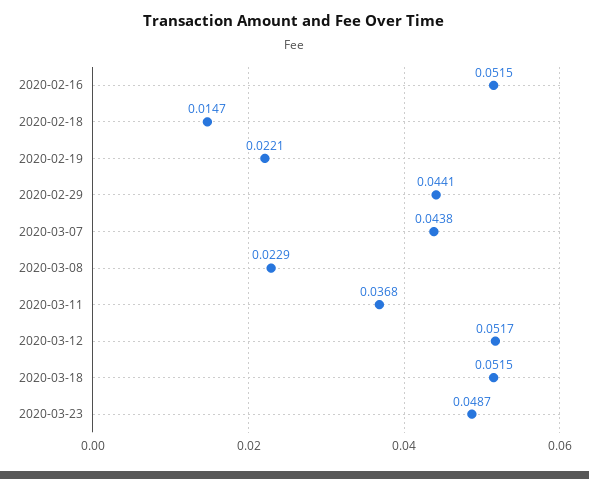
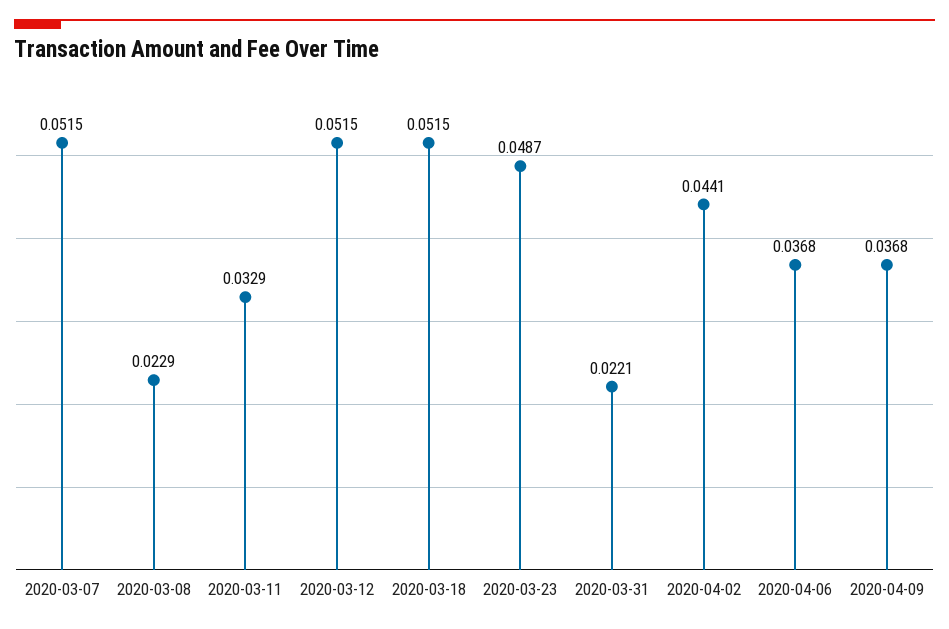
2020-02-16: 0.0515 -> none
2020-02-18: 0.0147 -> none
2020-02-19: 0.0221 -> none
2020-02-29: 0.0441 -> none
2020-03-07: 0.0438 -> 0.0515
2020-03-11: 0.0368 -> 0.0329
2020-03-12: 0.0517 -> 0.0515
2020-03-31: none -> 0.0221
2020-04-02: none -> 0.0441
2020-04-06: none -> 0.0368
2020-04-09: none -> 0.0368

